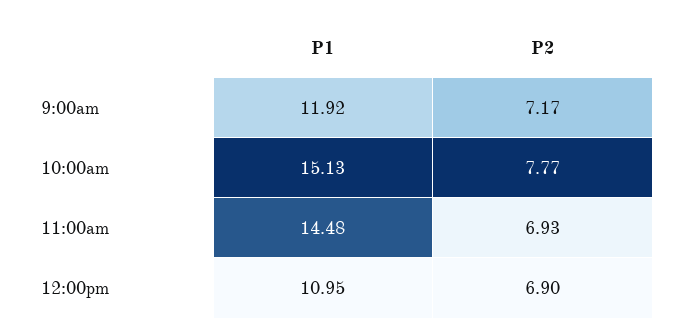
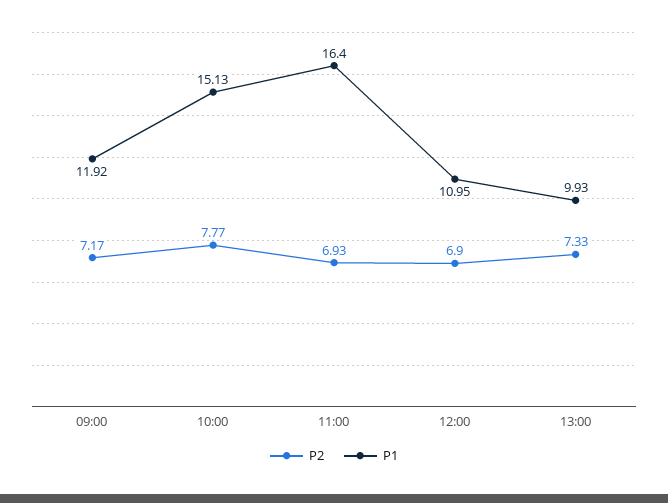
P1, 11:00am: 14.48 -> 16.4
P2, 13:00: none -> 7.33
P1, 13:00: none -> 9.93

